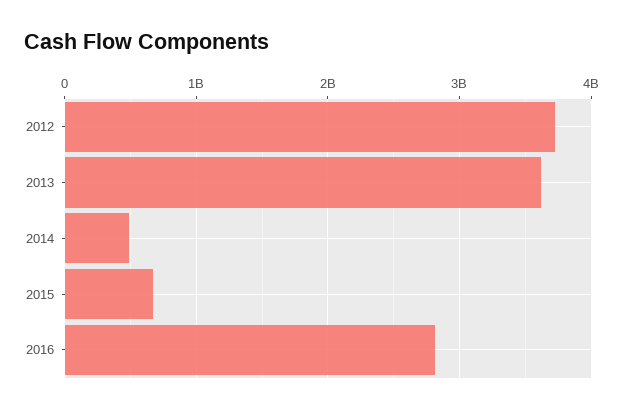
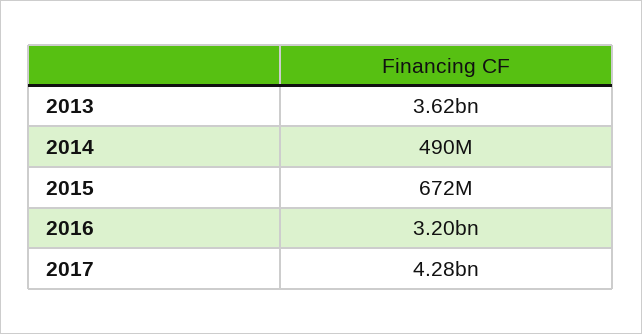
2012: 3700000000 -> none
2016: 2800000000 -> 3200000000
2017: none -> 4280000000

